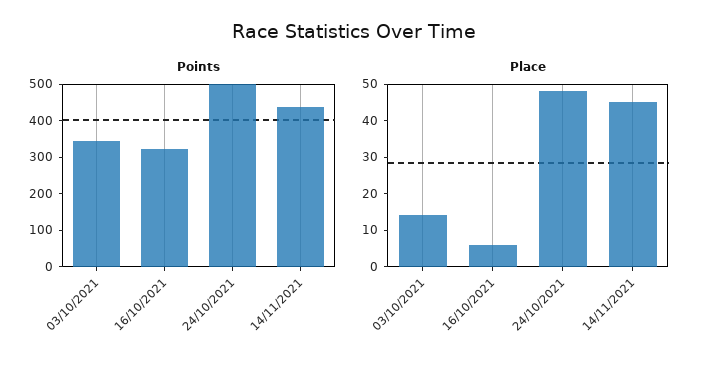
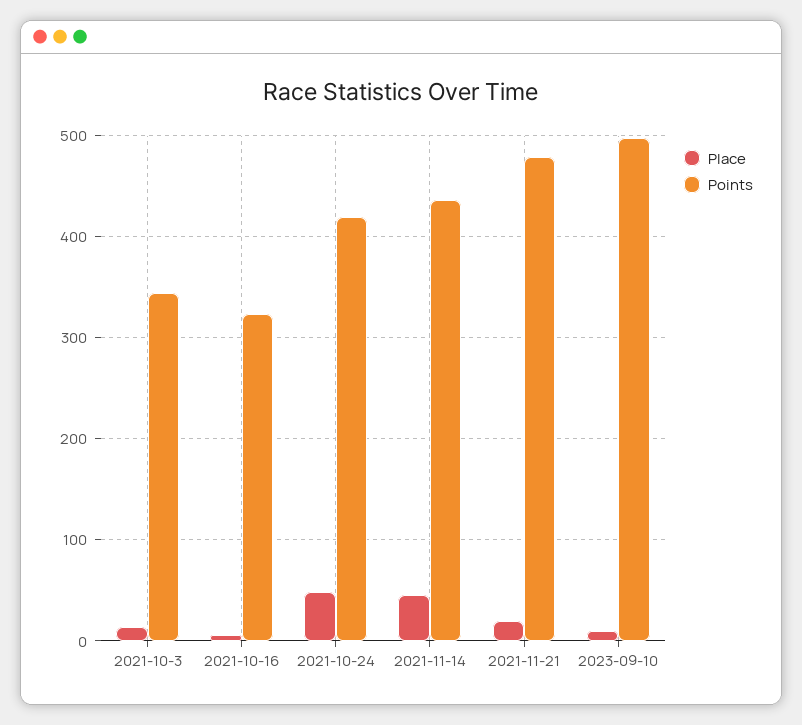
Points, 24/10/2021: 500 -> 420
Place, 2021-11-21: none -> 20
Points, 2021-11-21: none -> 480
Place, 2023-09-10: none -> 10
Points, 2023-09-10: none -> 500

